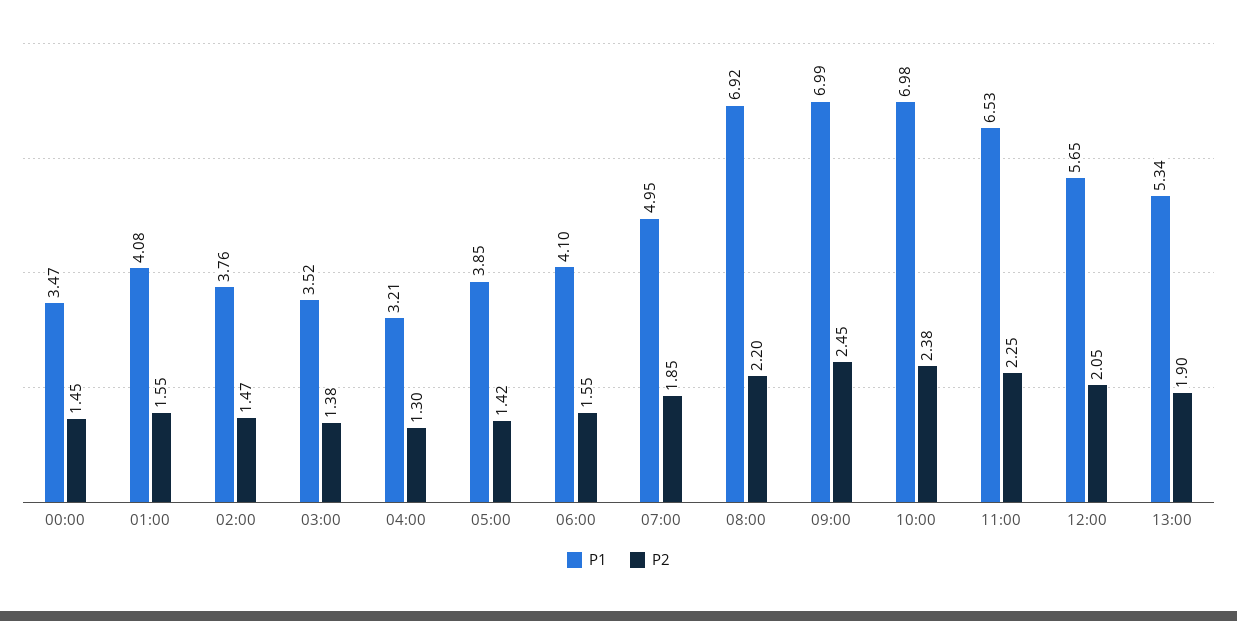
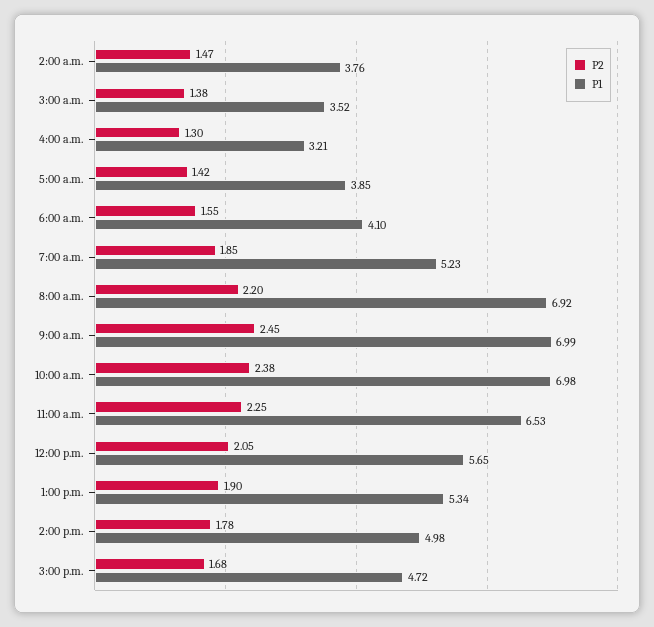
P1, 00:00: 3.47 -> none
P2, 00:00: 1.45 -> none
P1, 01:00: 4.08 -> none
P2, 01:00: 1.55 -> none
P1, 07:00: 4.95 -> 5.23
P2, 2:00 p.m.: none -> 1.78
P1, 2:00 p.m.: none -> 4.98
P2, 3:00 p.m.: none -> 1.68
P1, 3:00 p.m.: none -> 4.72

